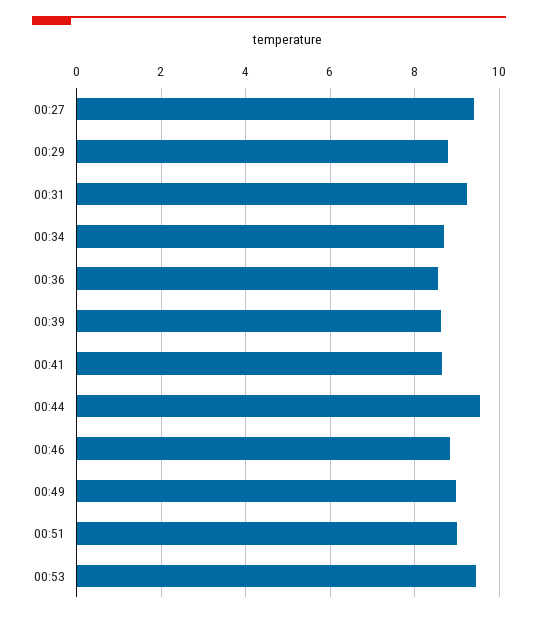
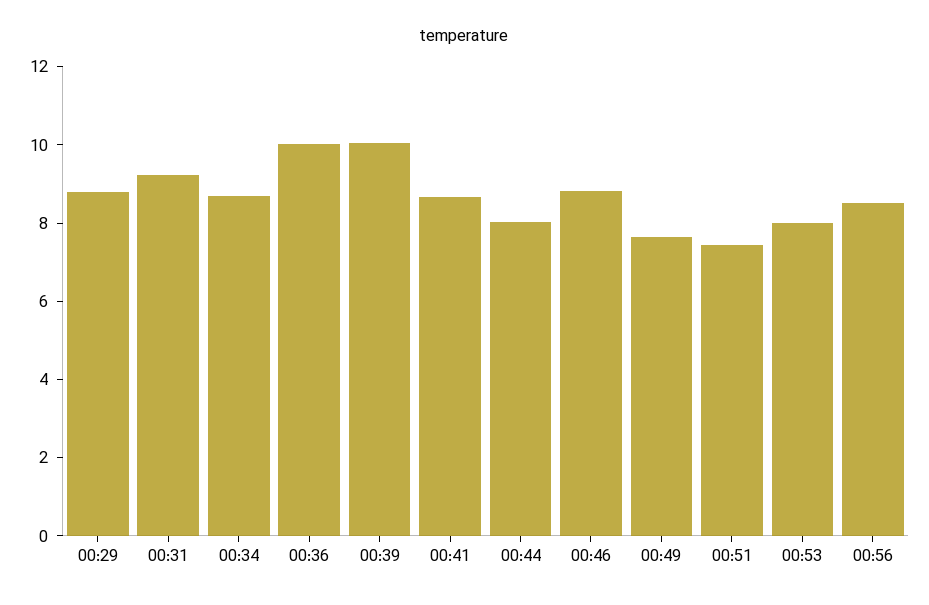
00:27: 9.4 -> none
00:36: 8.6 -> 10
00:39: 8.6 -> 10
00:44: 9.6 -> 8
00:49: 9 -> 7.5
00:51: 9 -> 7.5
00:53: 9.4 -> 8
00:56: none -> 8.5

